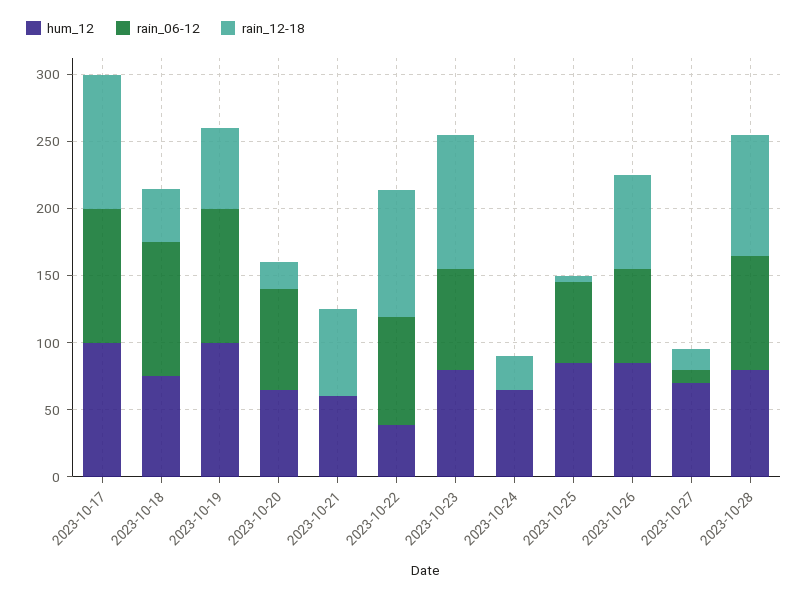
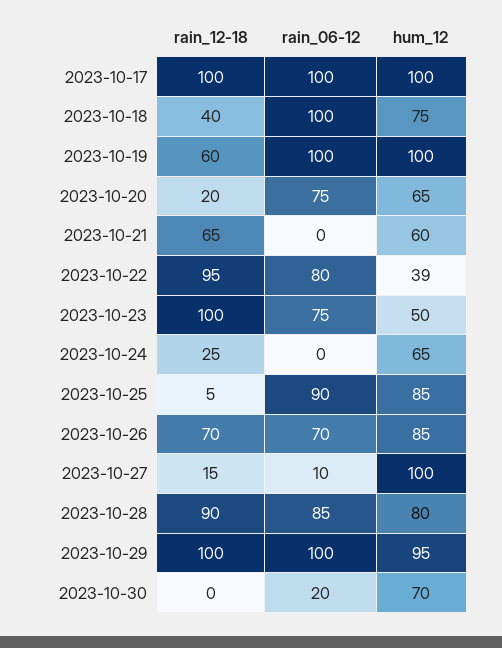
hum_12, 2023-10-23: 80 -> 50
rain_06-12, 2023-10-25: 60 -> 90
hum_12, 2023-10-27: 70 -> 100
rain_12-18, 2023-10-29: none -> 100
rain_06-12, 2023-10-29: none -> 100
hum_12, 2023-10-29: none -> 95
rain_12-18, 2023-10-30: none -> 0
rain_06-12, 2023-10-30: none -> 20
hum_12, 2023-10-30: none -> 70

